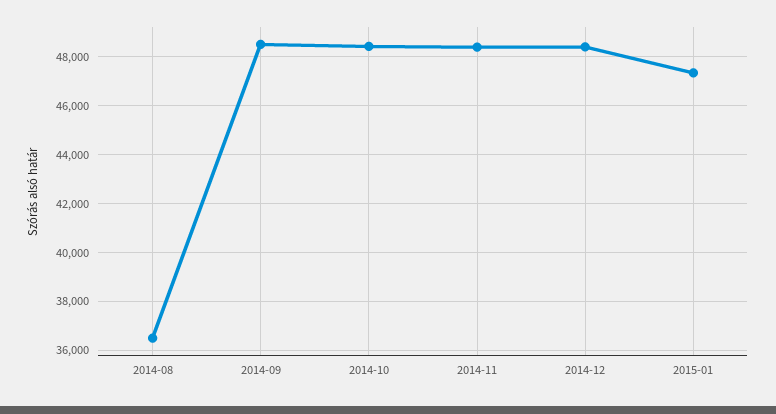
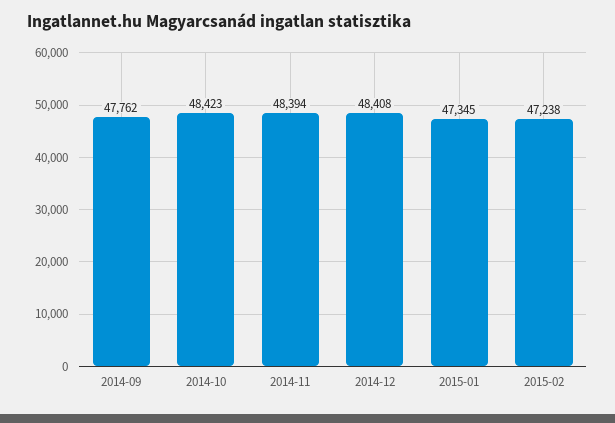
2014-08: 36500 -> none
2014-09: 48500 -> 47762
2015-02: none -> 47238

